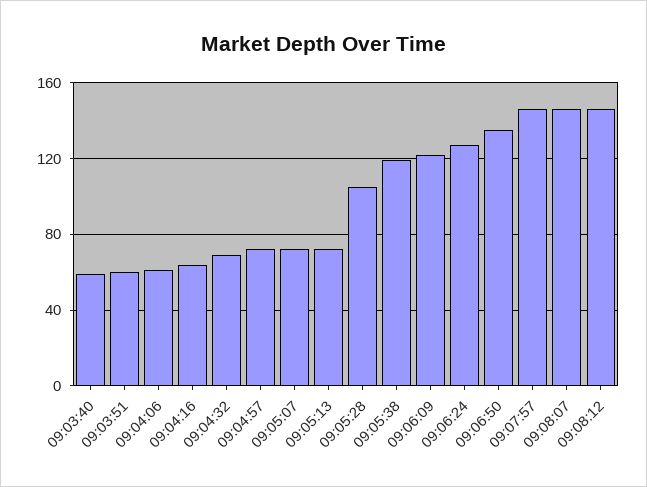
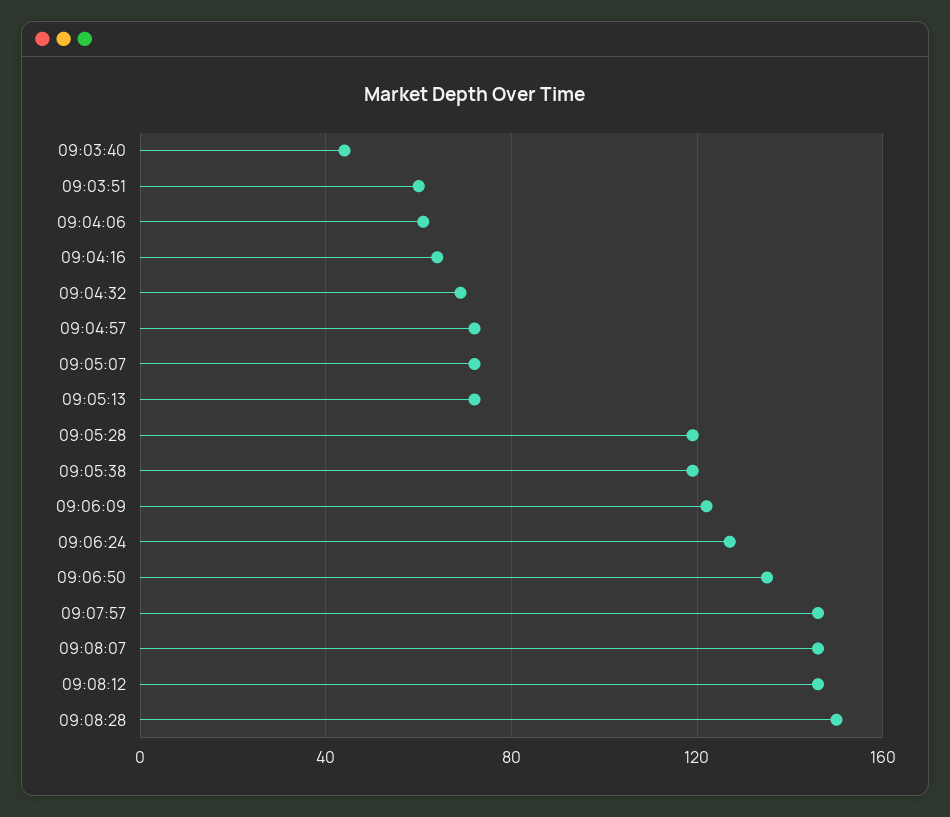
09:03:40: 60 -> 45
09:05:28: 105 -> 120
09:08:28: none -> 150

